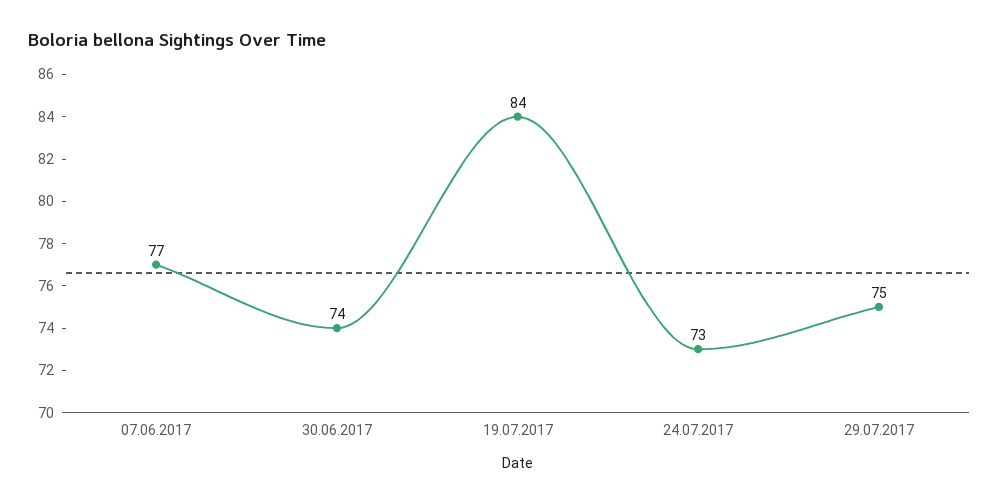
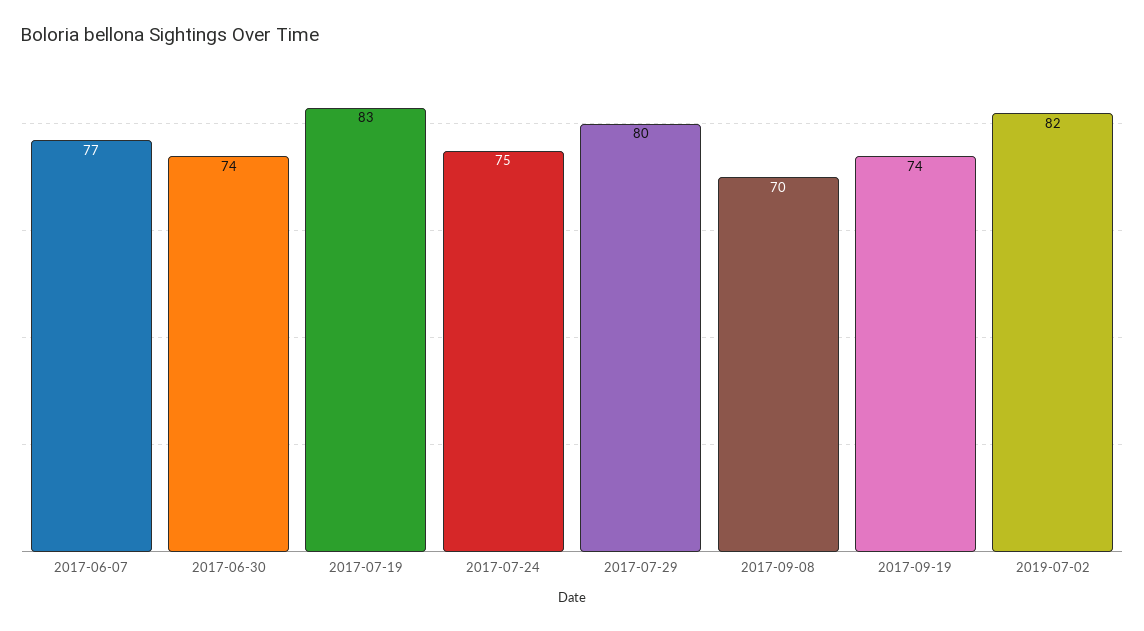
19.07.2017: 84 -> 83
24.07.2017: 73 -> 75
29.07.2017: 75 -> 80
2017-09-08: none -> 70
2017-09-19: none -> 74
2019-07-02: none -> 82

